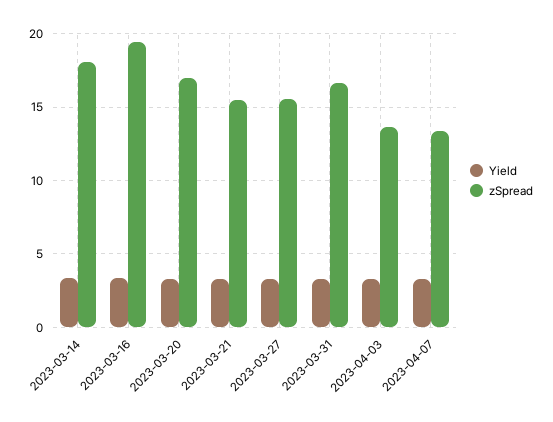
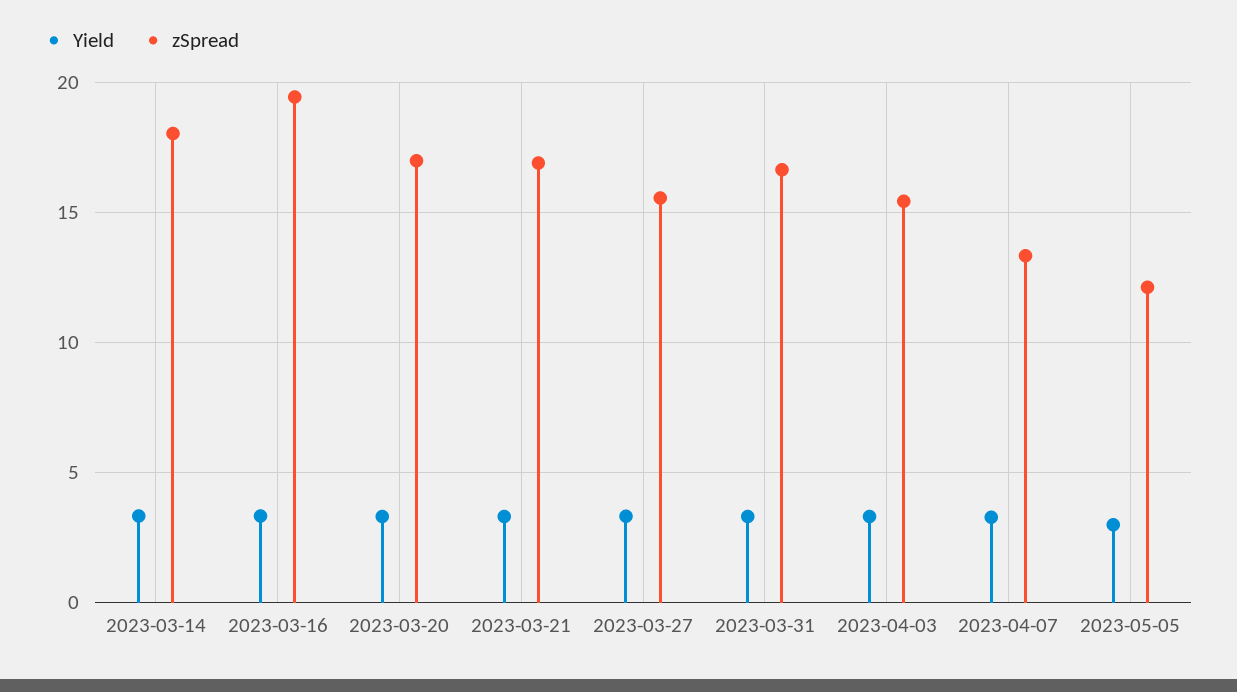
zSpread, 2023-03-21: 15.5 -> 17
zSpread, 2023-04-03: 13.5 -> 15.5
Yield, 2023-05-05: none -> 3
zSpread, 2023-05-05: none -> 12

